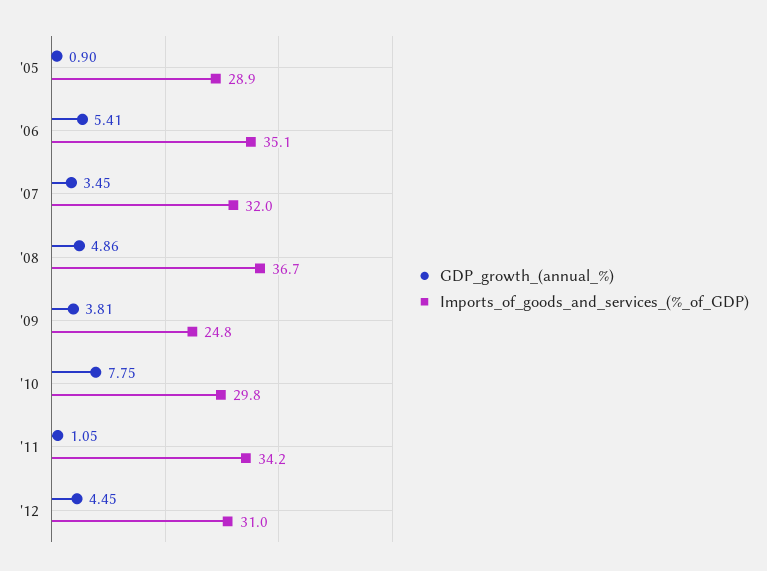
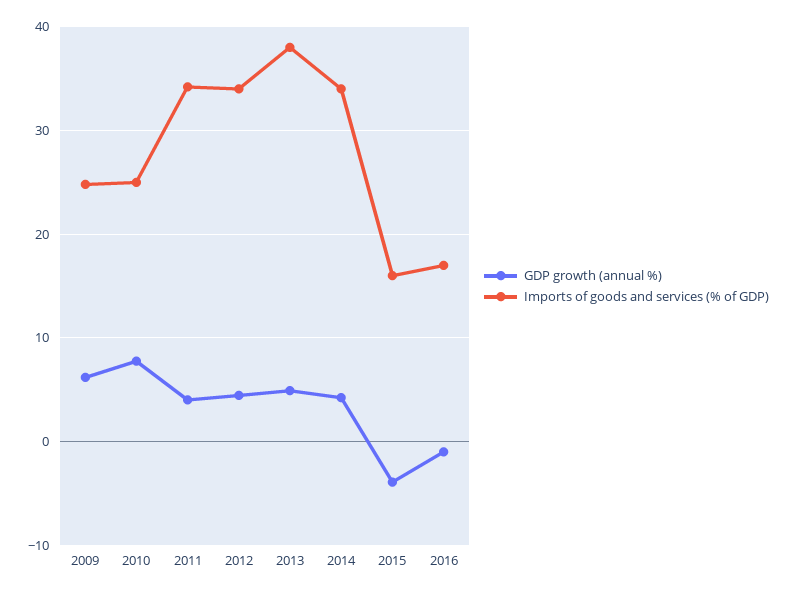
GDP_growth_(annual_%), '05: 0.9 -> none
Imports_of_goods_and_services_(%_of_GDP), '05: 28.9 -> none
GDP_growth_(annual_%), '06: 5.41 -> none
Imports_of_goods_and_services_(%_of_GDP), '06: 35.1 -> none
GDP_growth_(annual_%), '07: 3.45 -> none
Imports_of_goods_and_services_(%_of_GDP), '07: 32 -> none
GDP_growth_(annual_%), '08: 4.86 -> none
Imports_of_goods_and_services_(%_of_GDP), '08: 36.7 -> none
GDP_growth_(annual_%), '09: 3.81 -> 6
Imports_of_goods_and_services_(%_of_GDP), '10: 29.8 -> 25
GDP_growth_(annual_%), '11: 1.05 -> 4
Imports_of_goods_and_services_(%_of_GDP), '12: 31 -> 34
GDP_growth_(annual_%), 2013: none -> 5
Imports_of_goods_and_services_(%_of_GDP), 2013: none -> 38
GDP_growth_(annual_%), 2014: none -> 4
Imports_of_goods_and_services_(%_of_GDP), 2014: none -> 34
GDP_growth_(annual_%), 2015: none -> -4
Imports_of_goods_and_services_(%_of_GDP), 2015: none -> 16
GDP_growth_(annual_%), 2016: none -> -1
Imports_of_goods_and_services_(%_of_GDP), 2016: none -> 17

